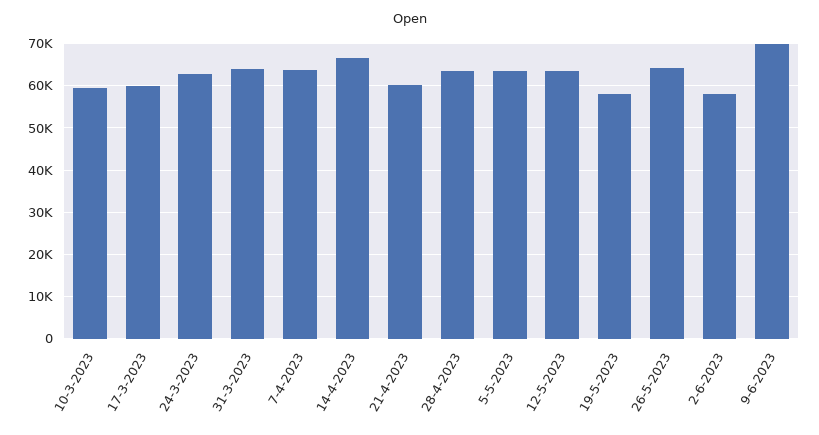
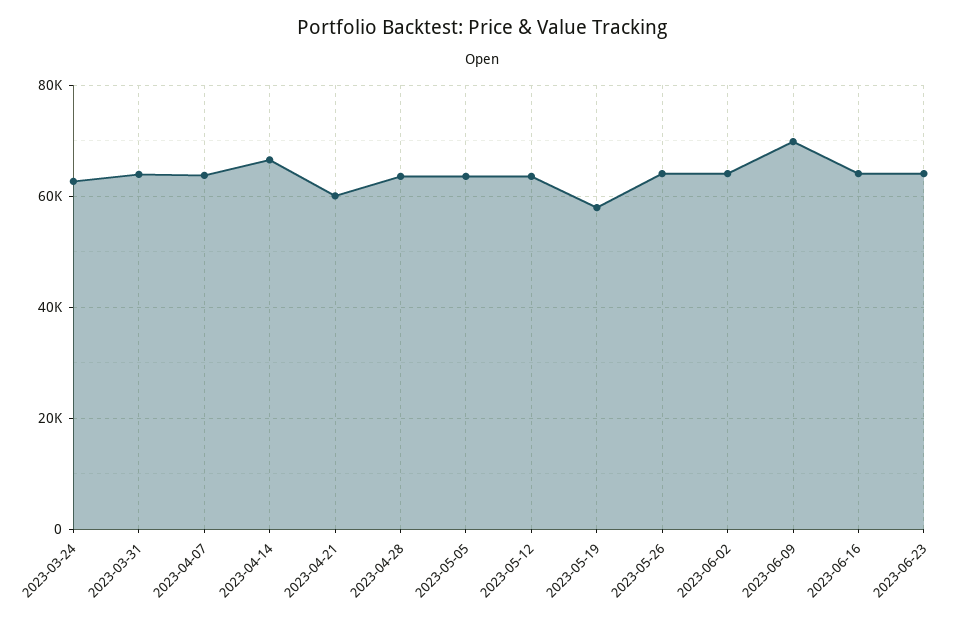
10-3-2023: 60000 -> none
17-3-2023: 60000 -> none
2-6-2023: 58000 -> 64000
2023-06-16: none -> 64000
2023-06-23: none -> 64000

